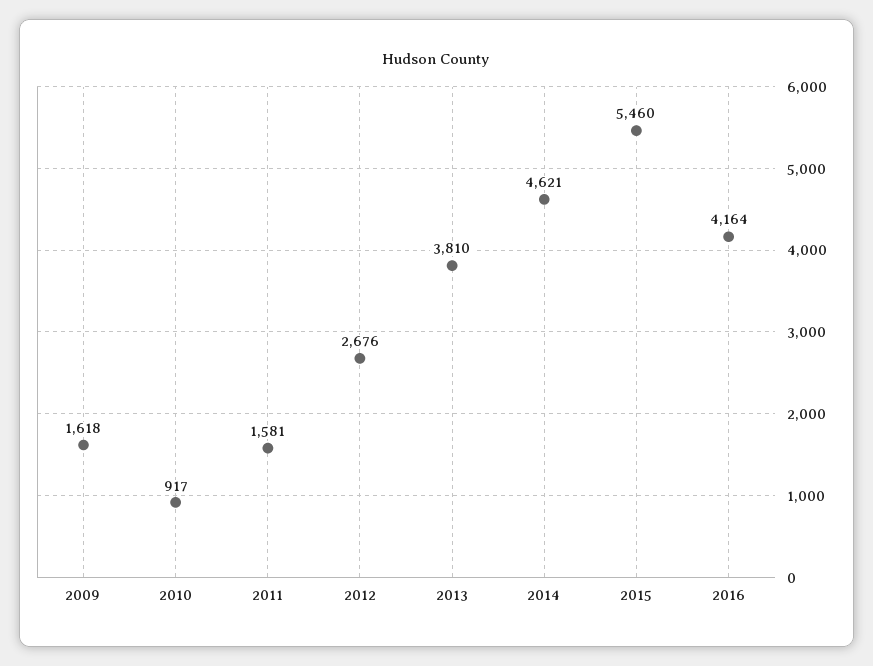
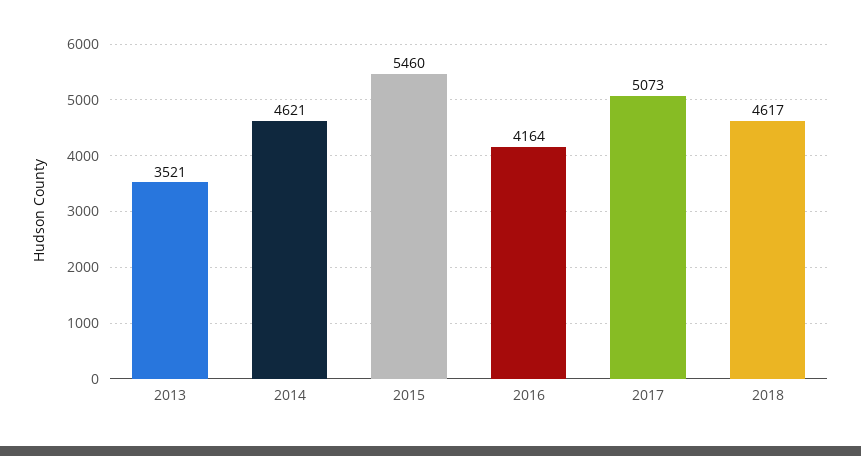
2009: 1618 -> none
2010: 917 -> none
2011: 1581 -> none
2012: 2676 -> none
2013: 3810 -> 3521
2017: none -> 5073
2018: none -> 4617

